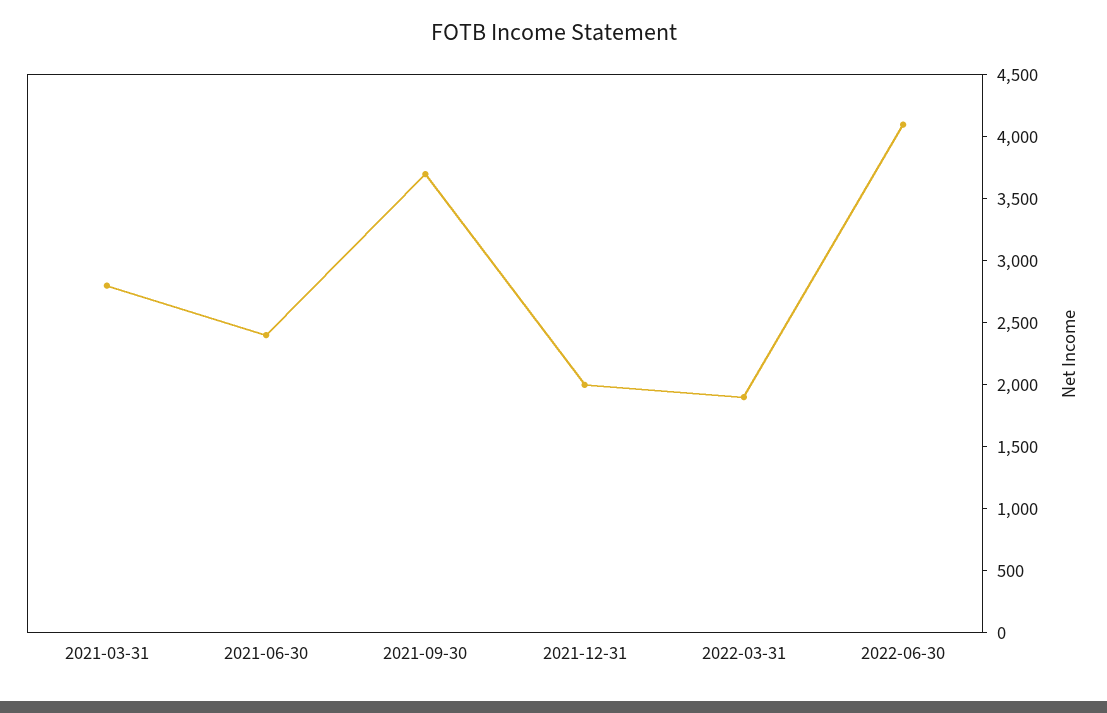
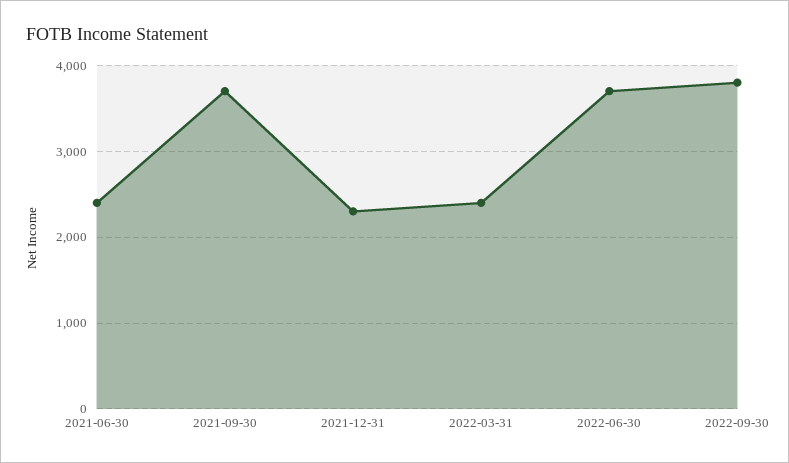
2021-03-31: 2800 -> none
2021-12-31: 2000 -> 2300
2022-03-31: 1900 -> 2400
2022-06-30: 4100 -> 3700
2022-09-30: none -> 3800

